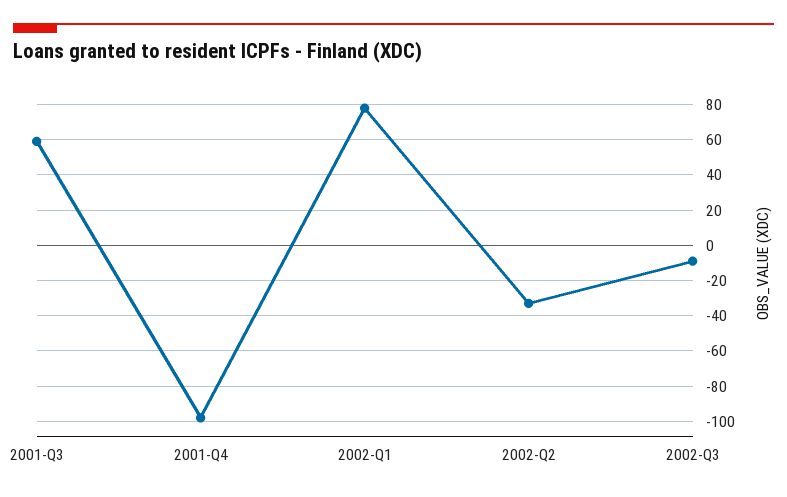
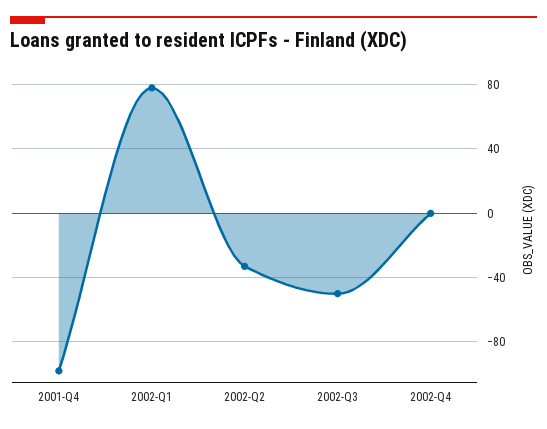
2001-Q3: 60 -> none
2002-Q3: -10 -> -50
2002-Q4: none -> 0

